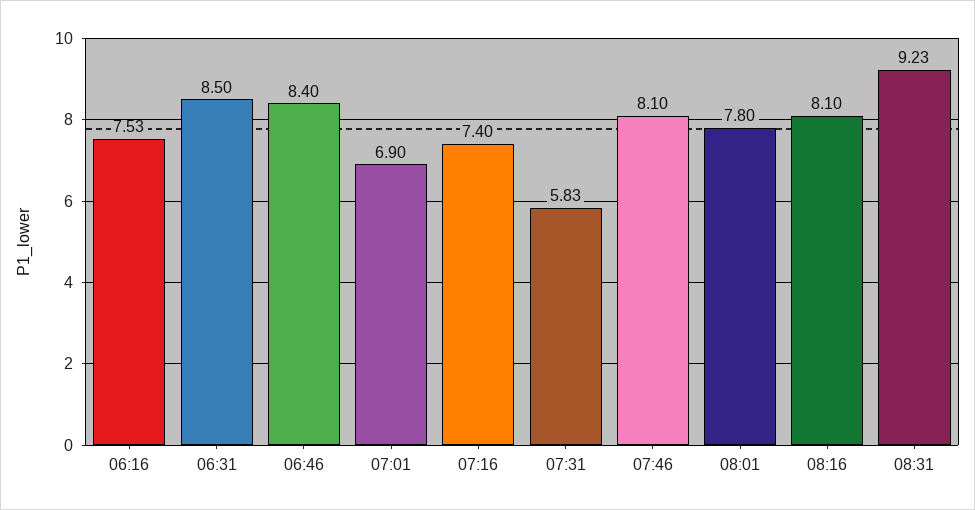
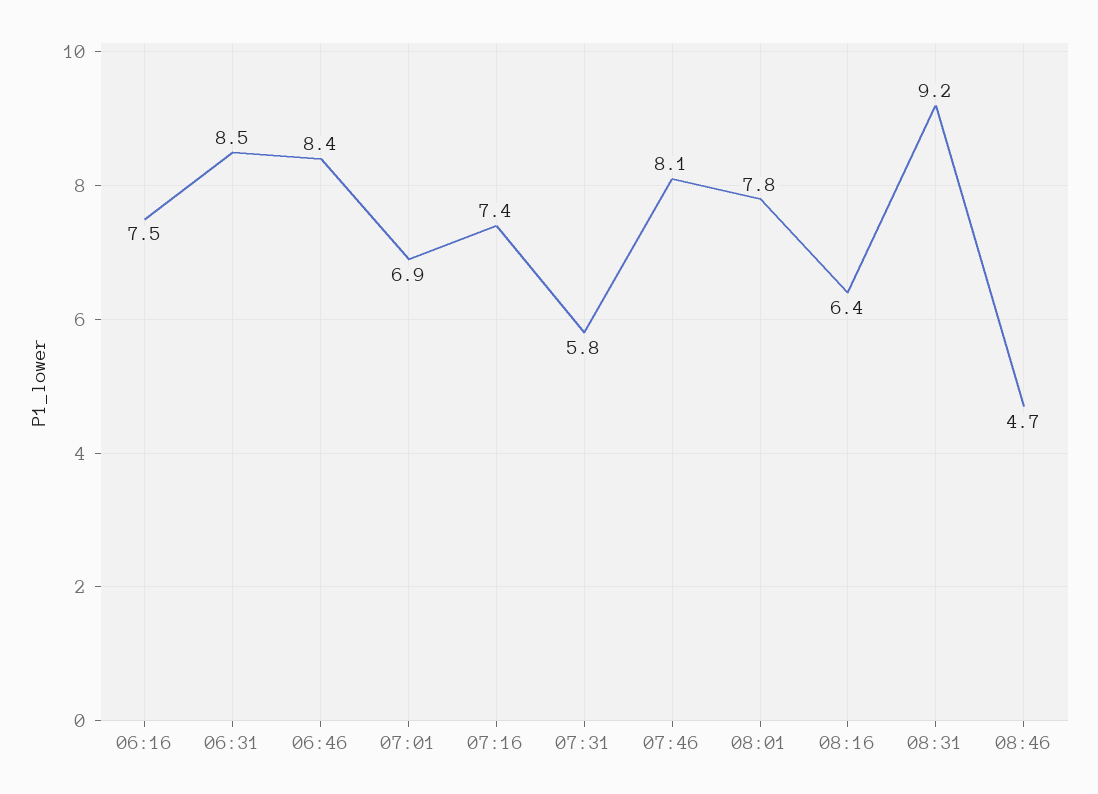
08:16: 8.1 -> 6.4
08:46: none -> 4.7

